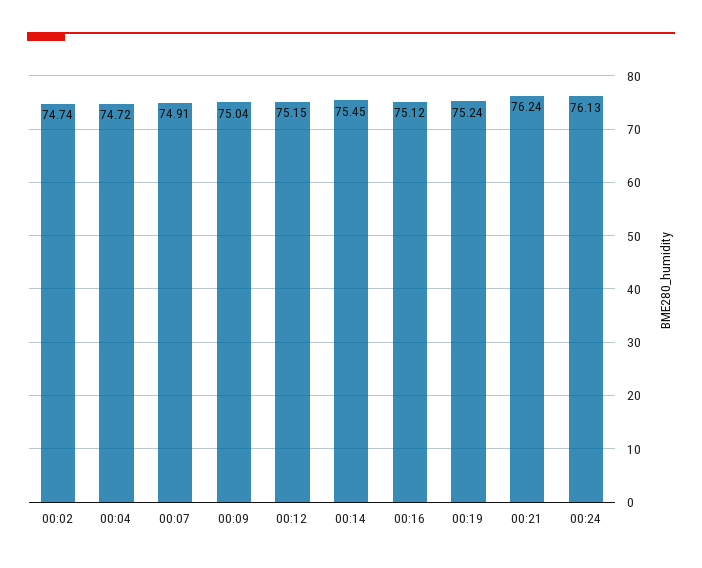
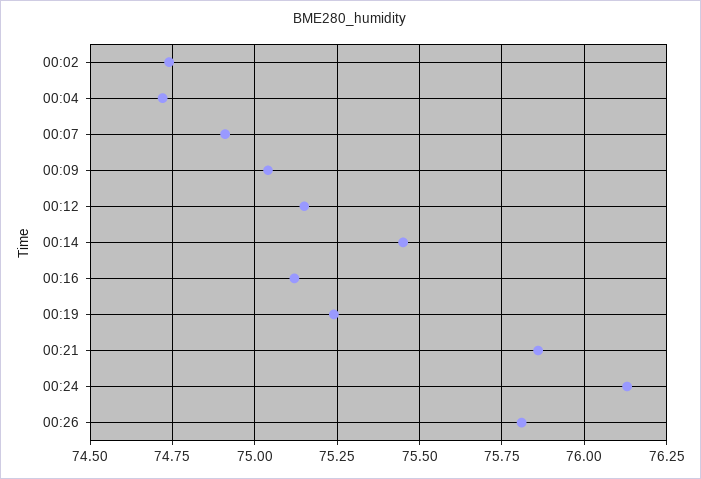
00:21: 76.24 -> 75.85
00:26: none -> 75.8

